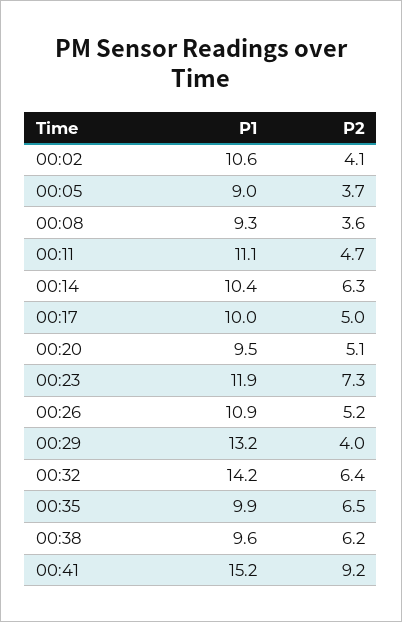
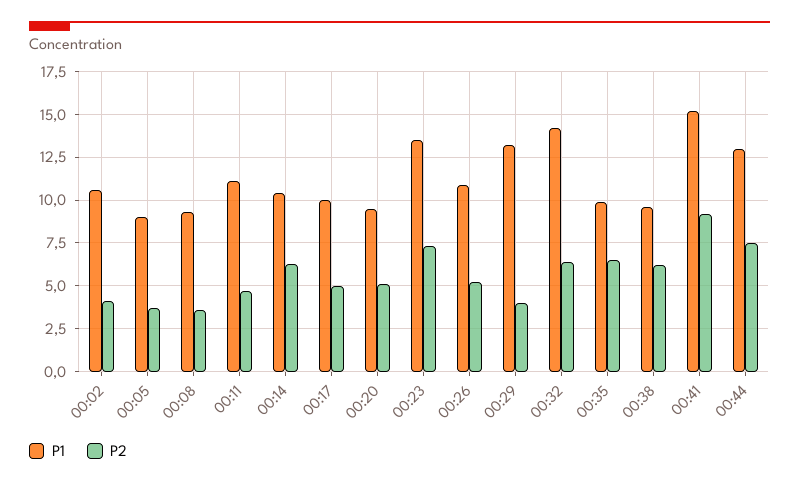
P1, 00:23: 11.9 -> 13.5
P1, 00:44: none -> 13
P2, 00:44: none -> 7.5

